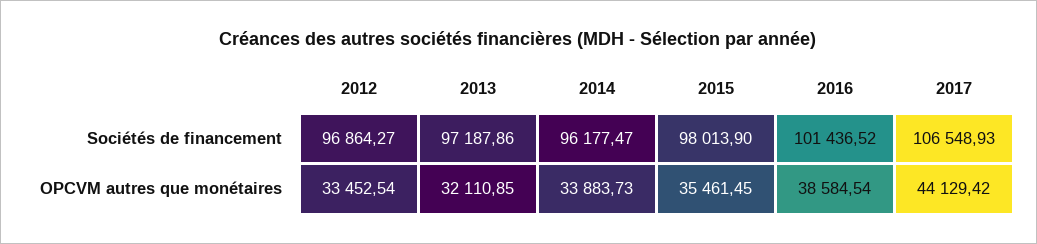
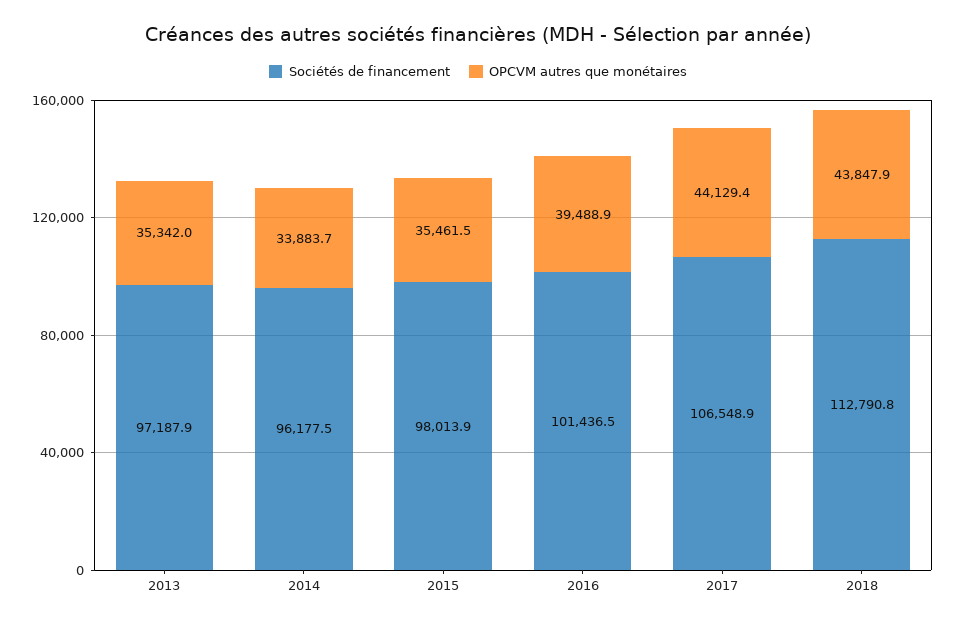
Sociétés de financement, 2012: 96864.27 -> none
OPCVM autres que monétaires, 2012: 33452.54 -> none
OPCVM autres que monétaires, 2013: 32110.85 -> 35342
OPCVM autres que monétaires, 2016: 38584.54 -> 39488.9
Sociétés de financement, 2018: none -> 112790.8
OPCVM autres que monétaires, 2018: none -> 43847.9

